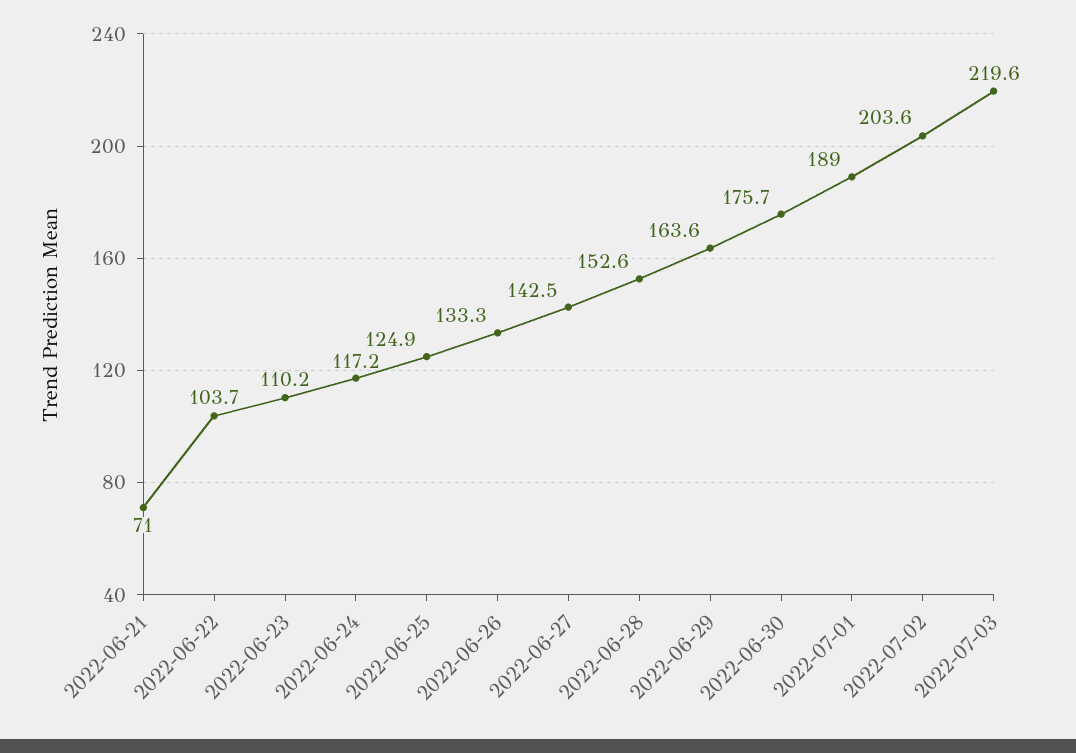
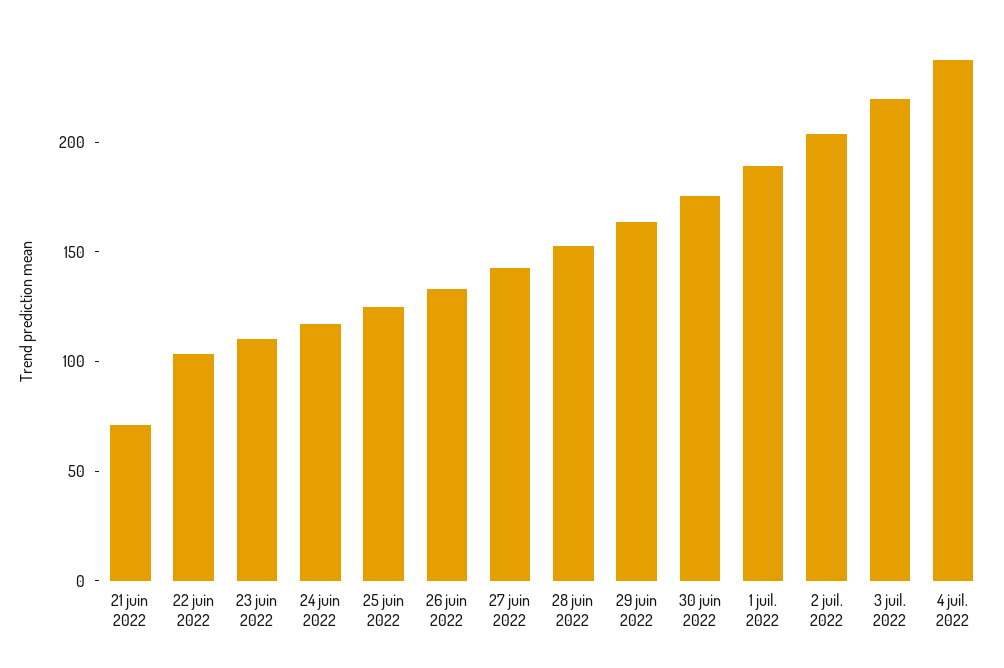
4 juil. 2022: none -> 240

